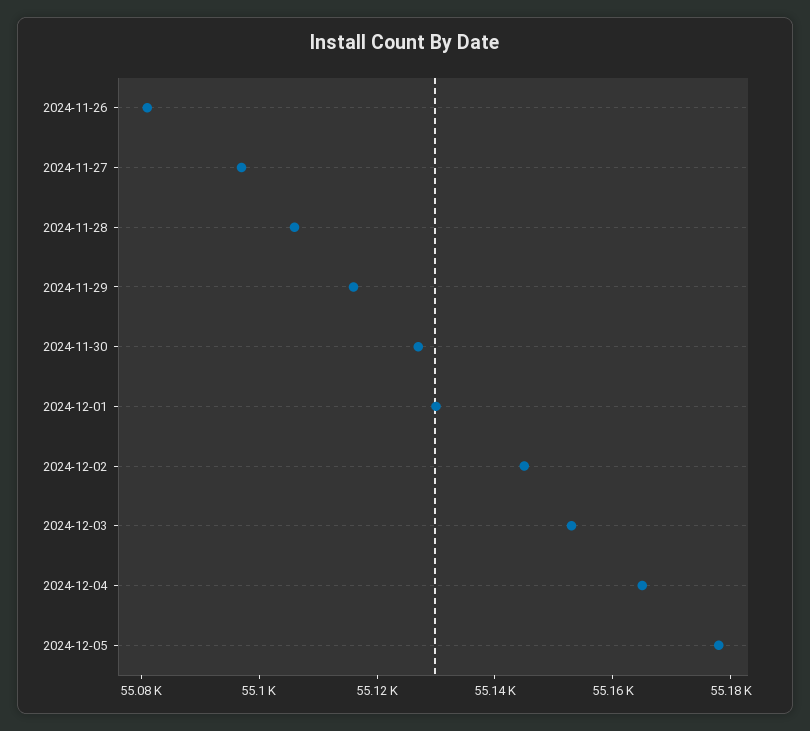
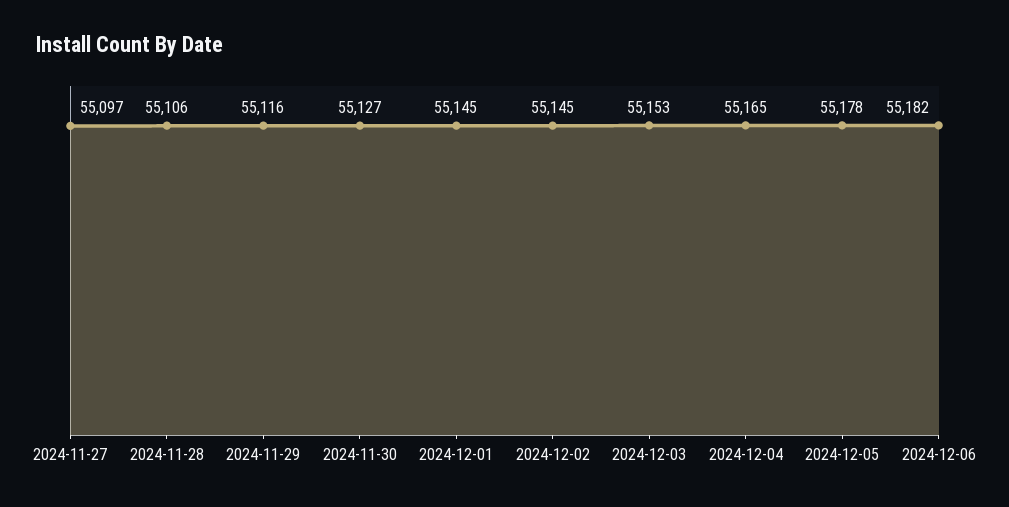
2024-11-26: 55080 -> none
2024-12-01: 55130 -> 55145
2024-12-06: none -> 55182

